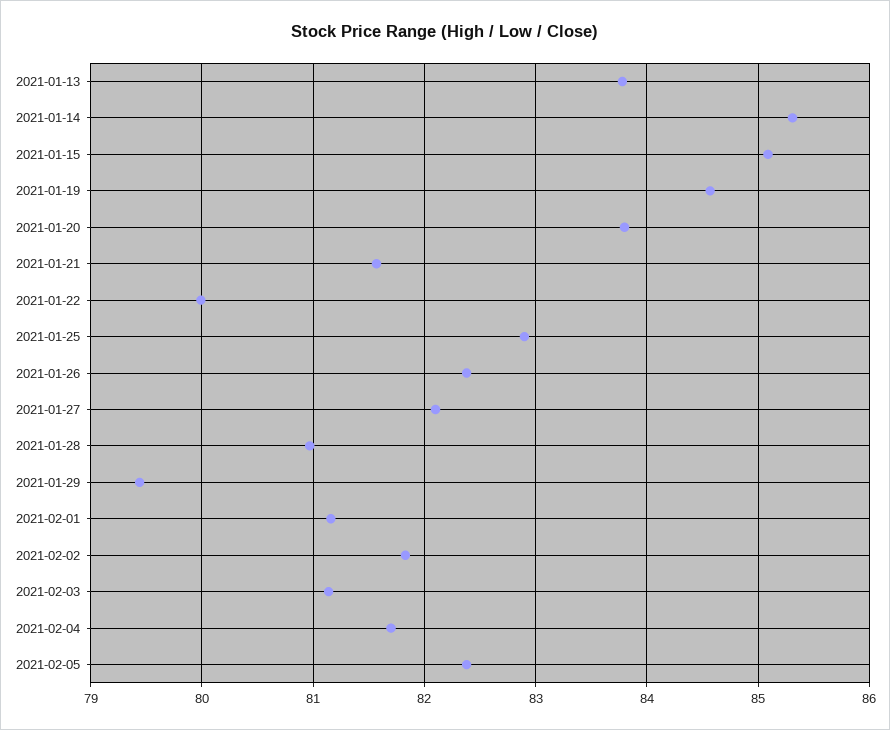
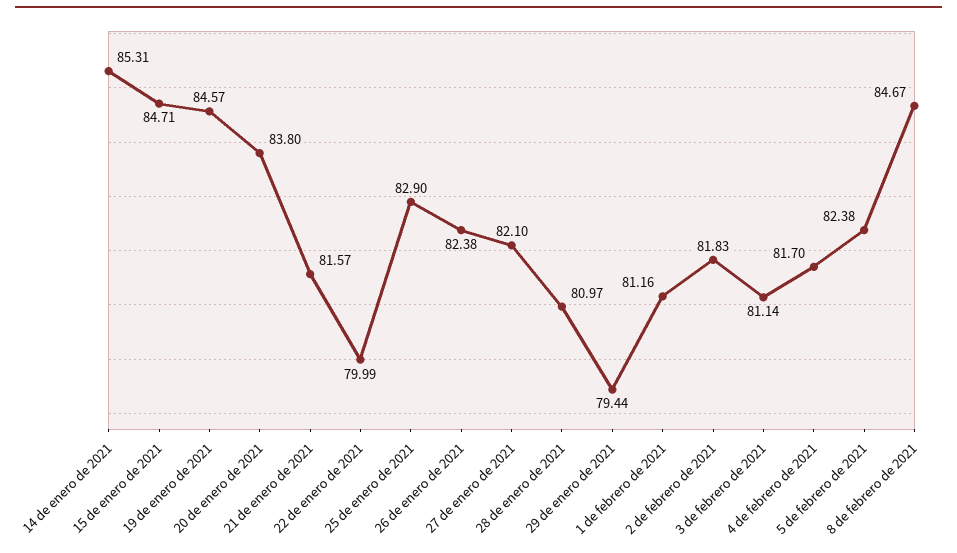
2021-01-13: 83.8 -> none
2021-01-15: 85.1 -> 84.71
8 de febrero de 2021: none -> 84.67

